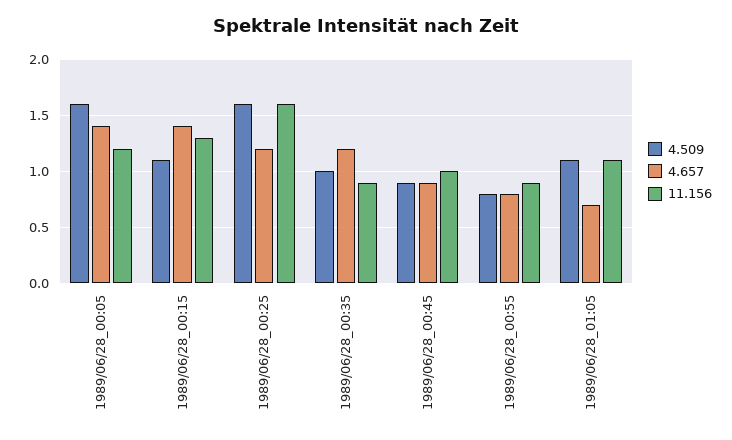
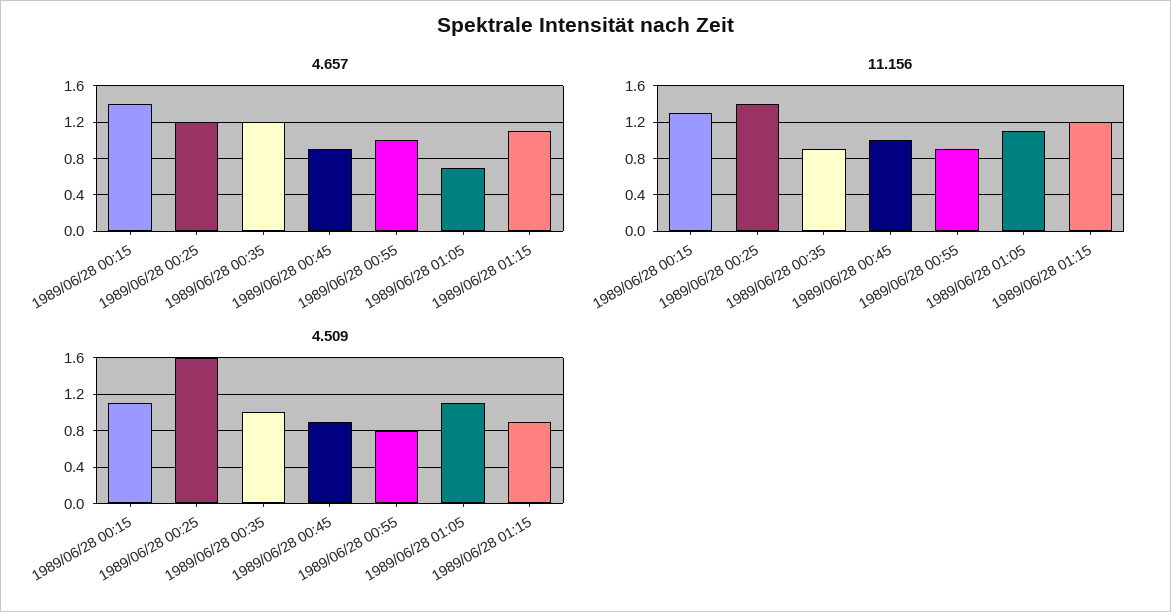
4.509, 1989/06/28_00:05: 1.6 -> none
4.657, 1989/06/28_00:05: 1.4 -> none
11.156, 1989/06/28_00:05: 1.2 -> none
11.156, 1989/06/28_00:25: 1.6 -> 1.4
4.657, 1989/06/28_00:55: 0.8 -> 1
4.657, 1989/06/28 01:15: none -> 1.1
11.156, 1989/06/28 01:15: none -> 1.2
4.509, 1989/06/28 01:15: none -> 0.9

